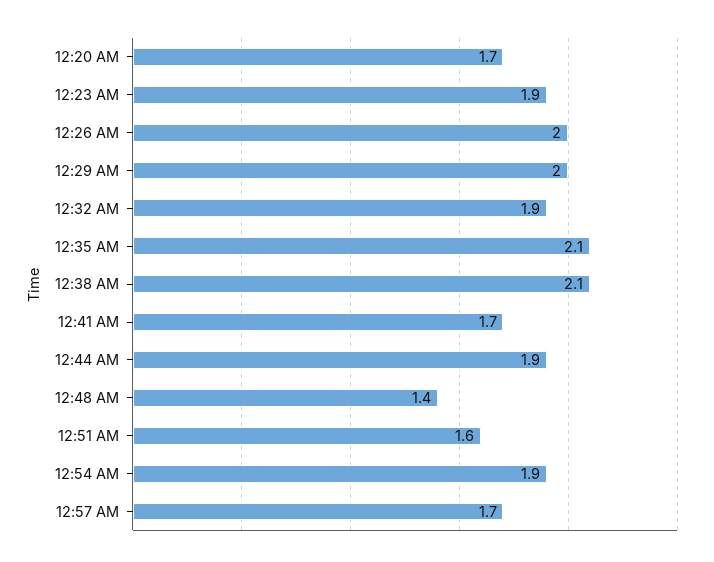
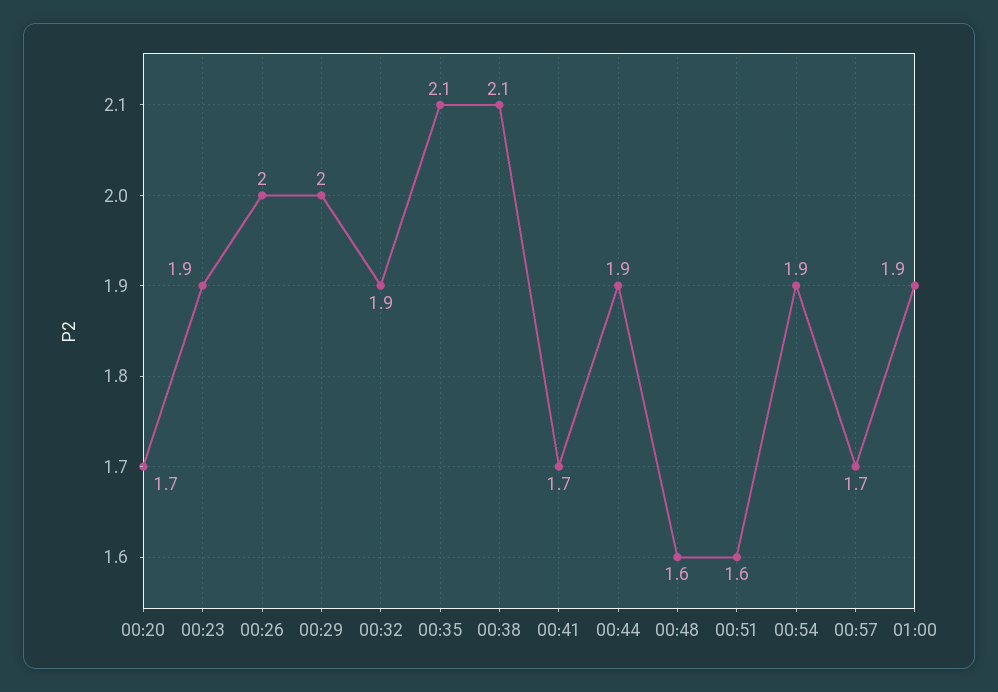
12:48 AM: 1.4 -> 1.6
01:00: none -> 1.9

